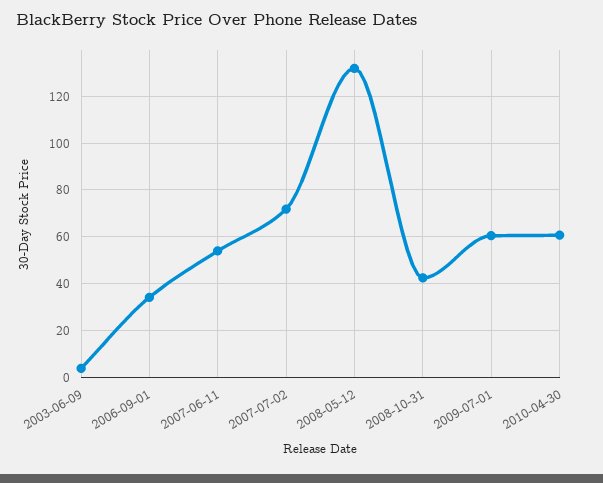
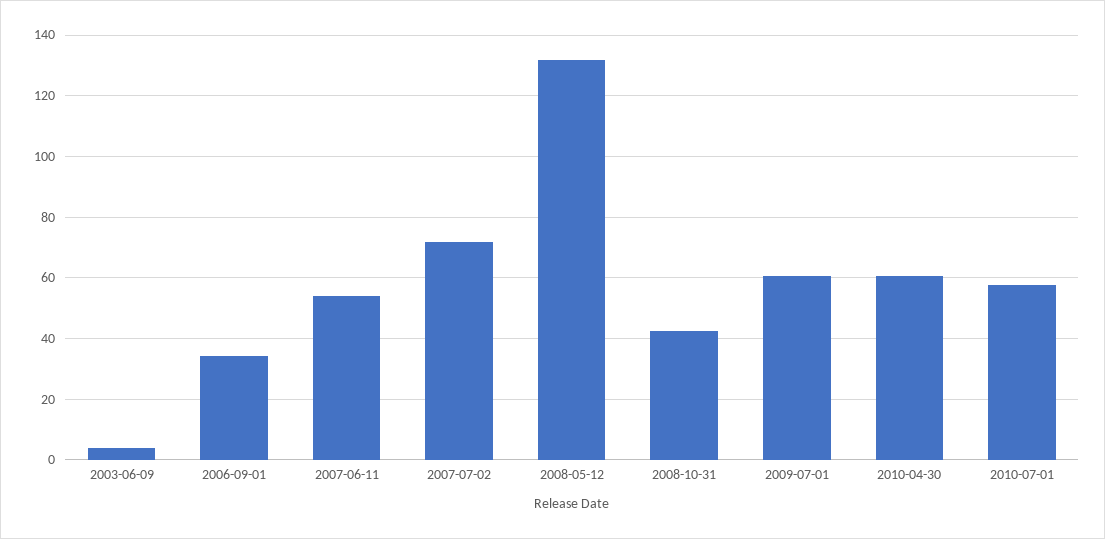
2010-07-01: none -> 58

